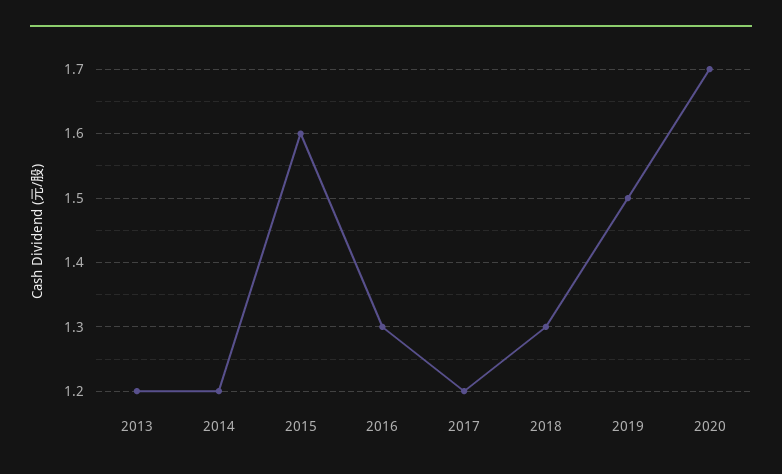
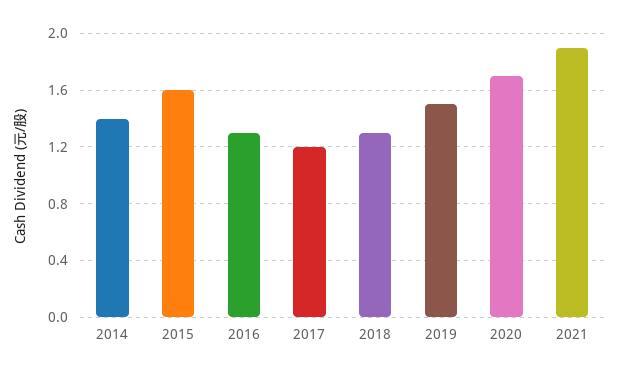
2013: 1.2 -> none
2014: 1.2 -> 1.4
2021: none -> 1.9

